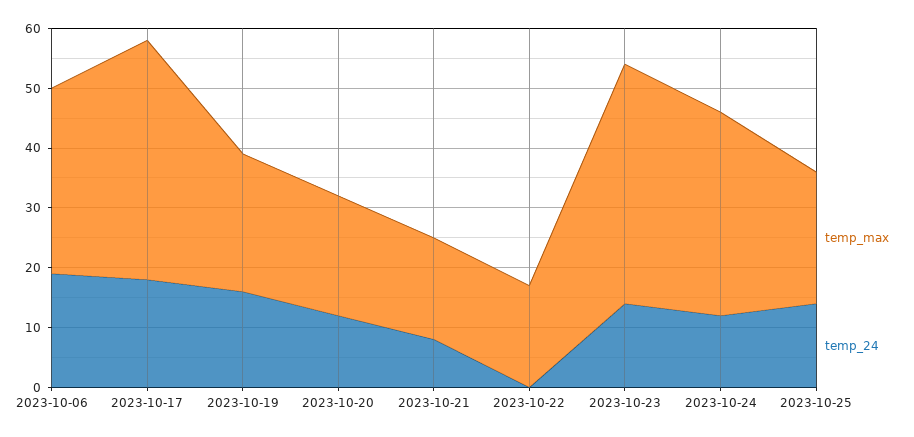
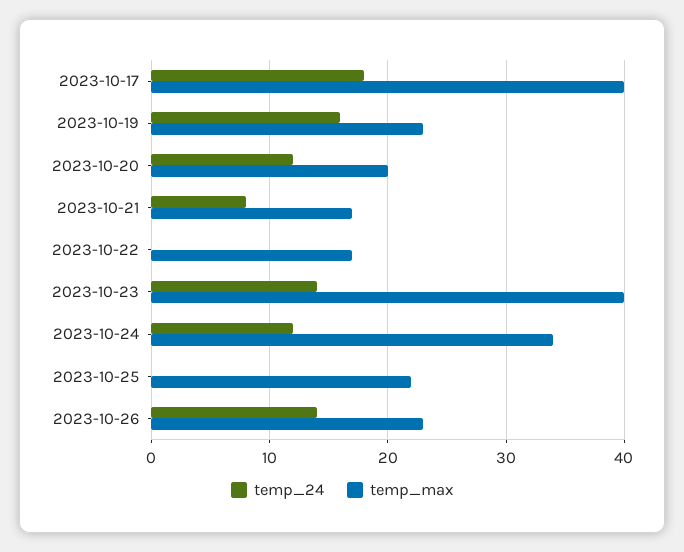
temp_max, 2023-10-06: 30 -> none
temp_24, 2023-10-06: 20 -> none
temp_24, 2023-10-25: 15 -> 0
temp_24, 2023-10-26: none -> 14
temp_max, 2023-10-26: none -> 23

